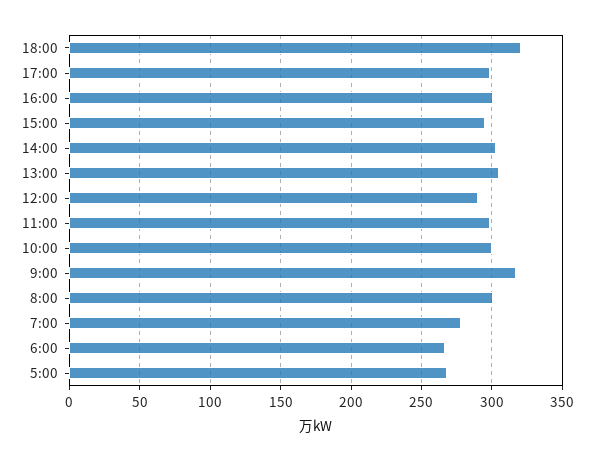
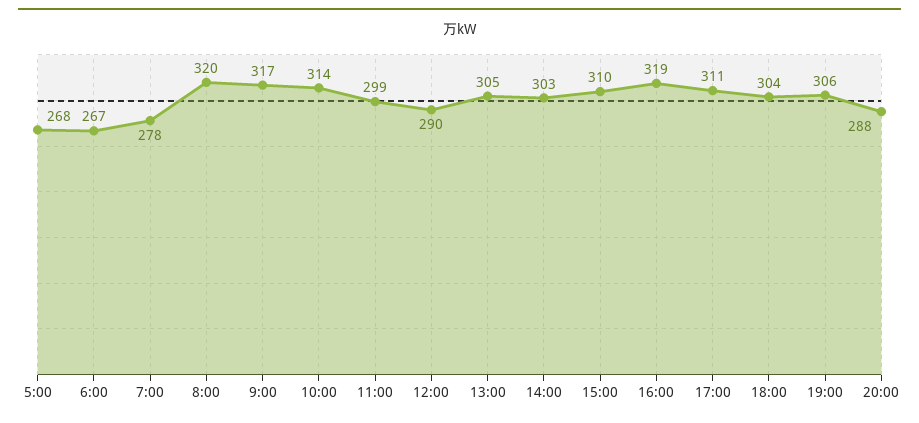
18:00: 320 -> 304
17:00: 300 -> 311
16:00: 300 -> 319
15:00: 295 -> 310
10:00: 300 -> 314
8:00: 300 -> 320
19:00: none -> 306
20:00: none -> 288

